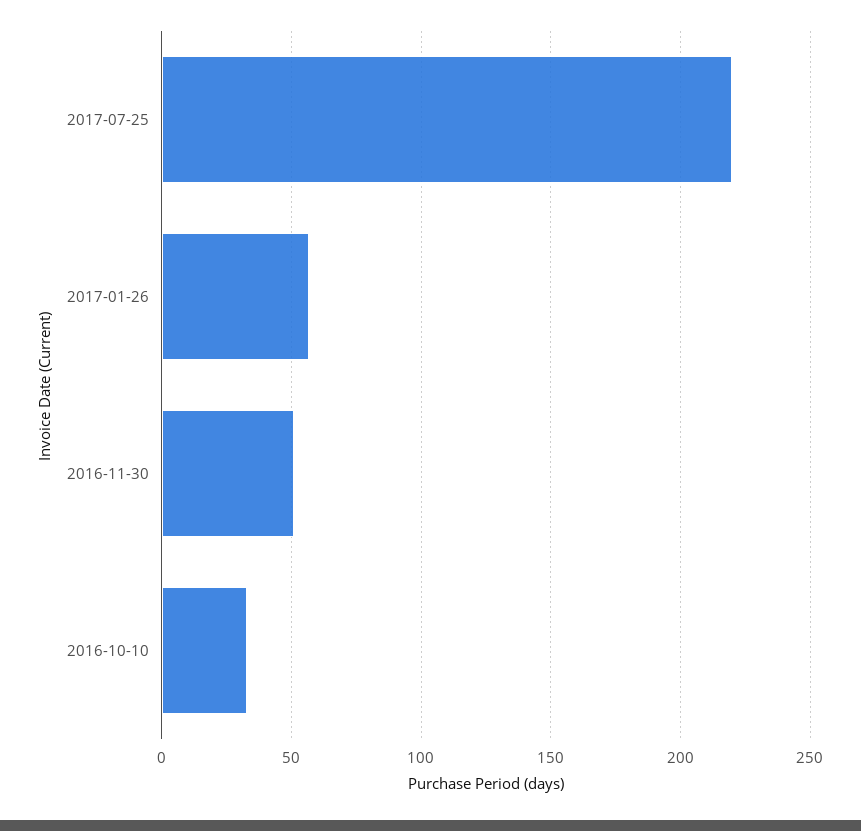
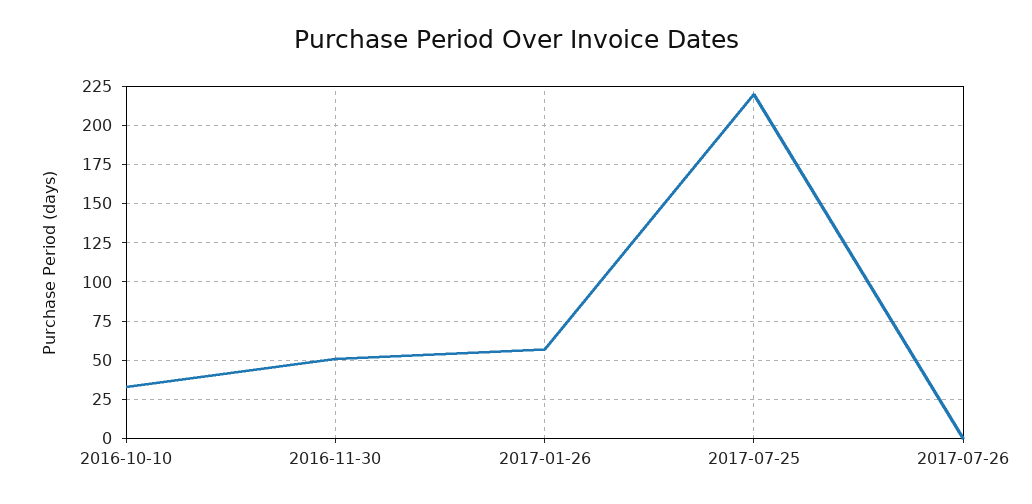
2017-07-26: none -> 0

